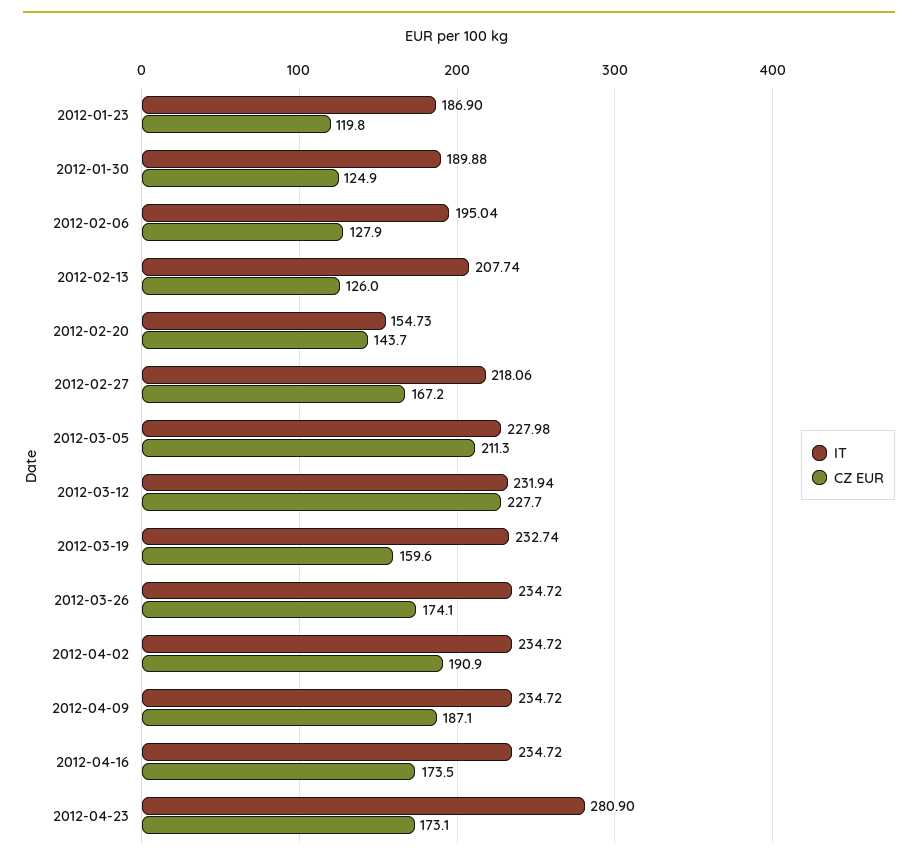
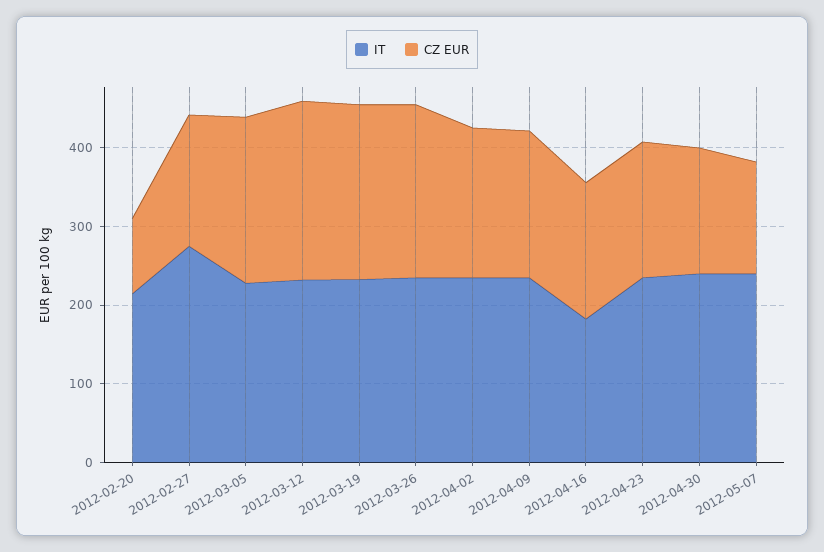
IT, 2012-01-23: 186.9 -> none
CZ EUR, 2012-01-23: 119.8 -> none
IT, 2012-01-30: 189.88 -> none
CZ EUR, 2012-01-30: 124.9 -> none
IT, 2012-02-06: 195.04 -> none
CZ EUR, 2012-02-06: 127.9 -> none
IT, 2012-02-13: 207.74 -> none
CZ EUR, 2012-02-13: 126 -> none
IT, 2012-02-20: 154.73 -> 220
CZ EUR, 2012-02-20: 143.7 -> 100
IT, 2012-02-27: 218.06 -> 280
CZ EUR, 2012-03-19: 159.6 -> 220
CZ EUR, 2012-03-26: 174.1 -> 220
IT, 2012-04-16: 234.72 -> 180
IT, 2012-04-23: 280.9 -> 240
IT, 2012-04-30: none -> 240
CZ EUR, 2012-04-30: none -> 160
IT, 2012-05-07: none -> 240
CZ EUR, 2012-05-07: none -> 140

